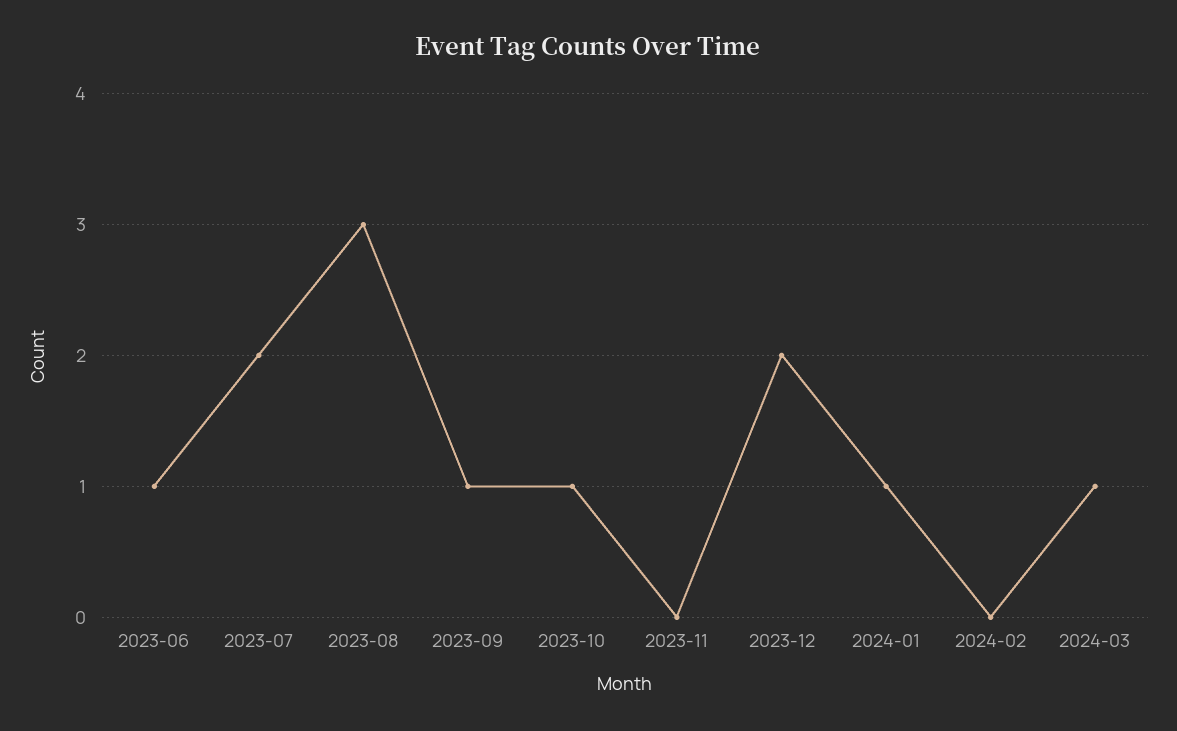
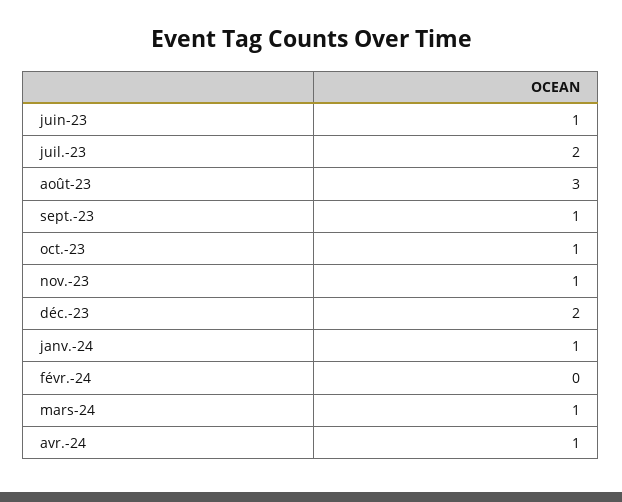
2023-11: 0 -> 1
avr.-24: none -> 1

